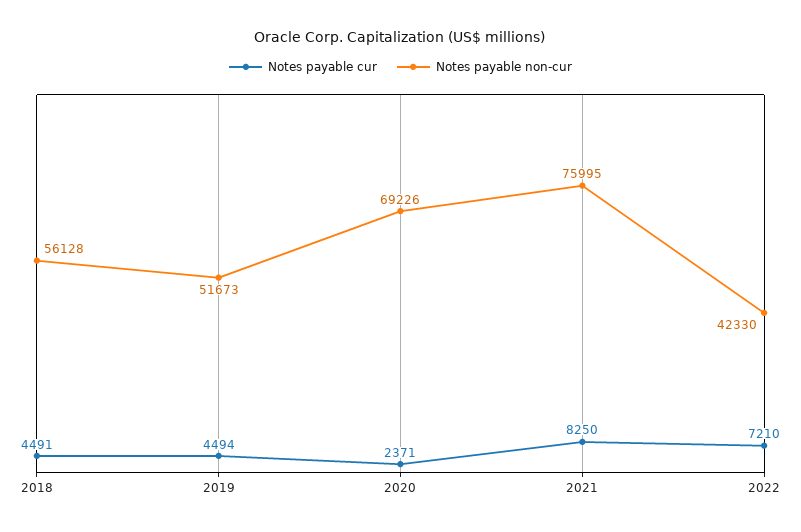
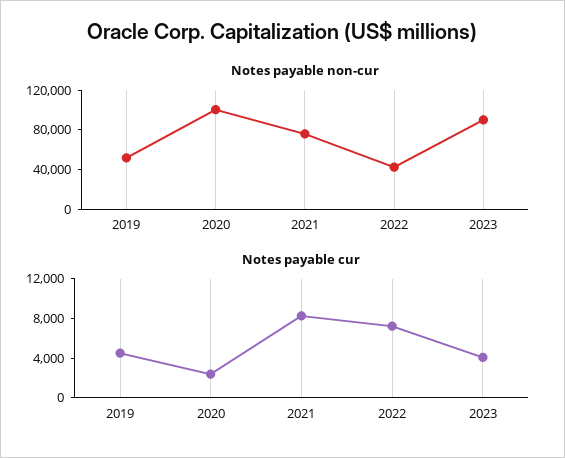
Notes payable cur, 2018: 4491 -> none
Notes payable non-cur, 2018: 56128 -> none
Notes payable non-cur, 2020: 69226 -> 100000
Notes payable non-cur, 2023: none -> 90000
Notes payable cur, 2023: none -> 4000

